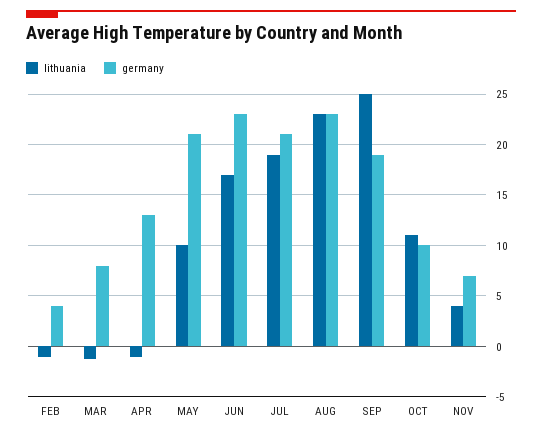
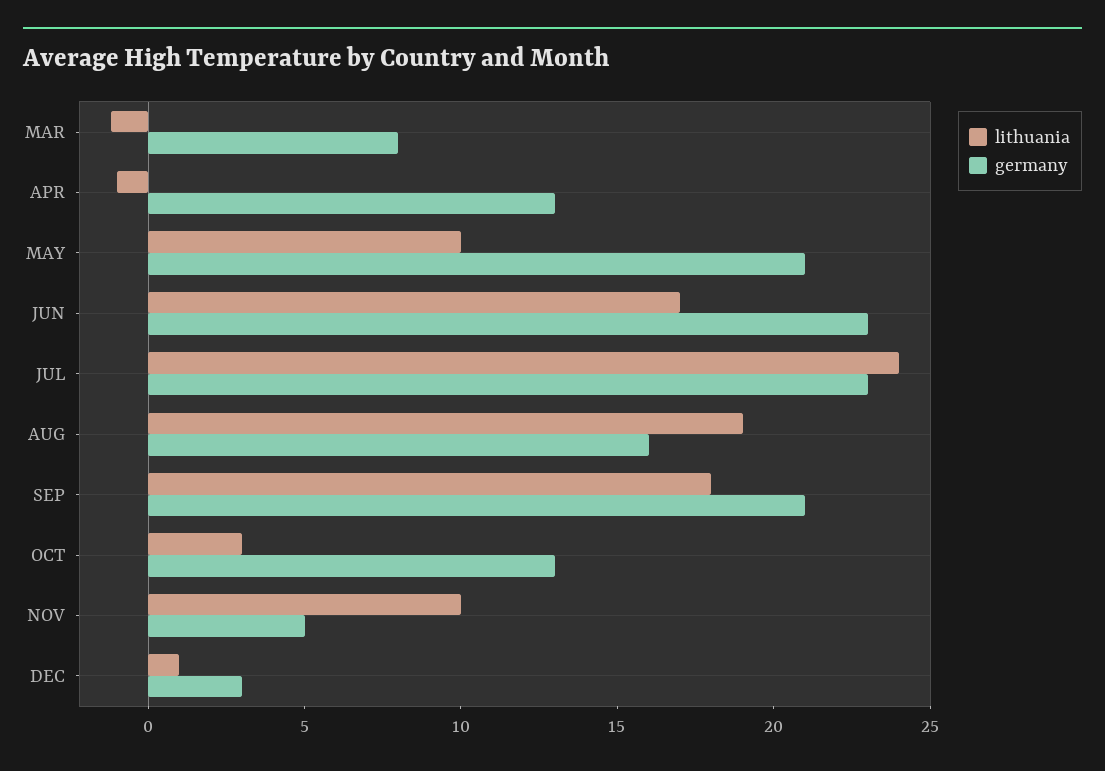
lithuania, FEB: -1 -> none
germany, FEB: 4 -> none
lithuania, JUL: 19 -> 24
germany, JUL: 21 -> 23
lithuania, AUG: 23 -> 19
germany, AUG: 23 -> 16
lithuania, SEP: 25 -> 18
germany, SEP: 19 -> 21
lithuania, OCT: 11 -> 3
germany, OCT: 10 -> 13
lithuania, NOV: 4 -> 10
germany, NOV: 7 -> 5
lithuania, DEC: none -> 1
germany, DEC: none -> 3

